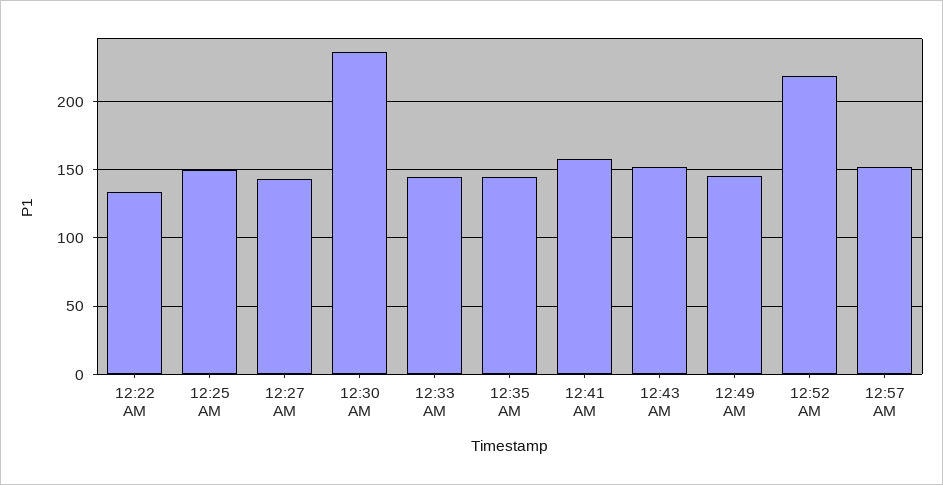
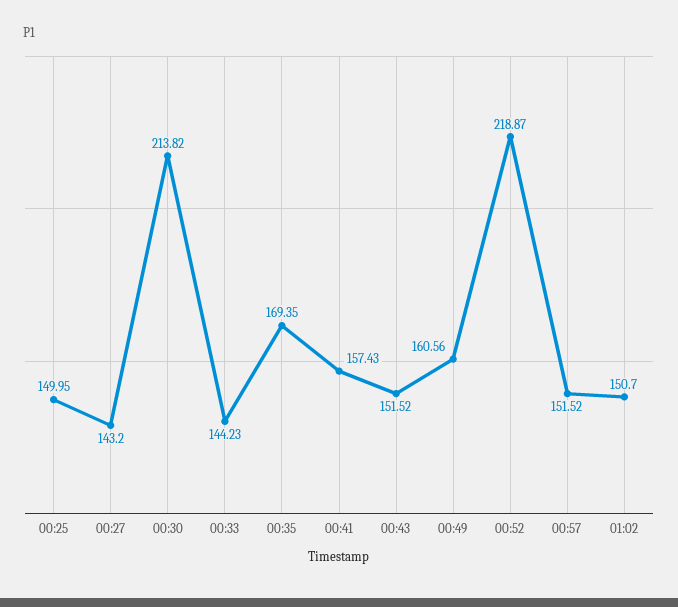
12:22 AM: 135 -> none
12:30 AM: 235 -> 213.82
12:35 AM: 145 -> 169.35
12:49 AM: 145 -> 160.56
01:02: none -> 150.7

